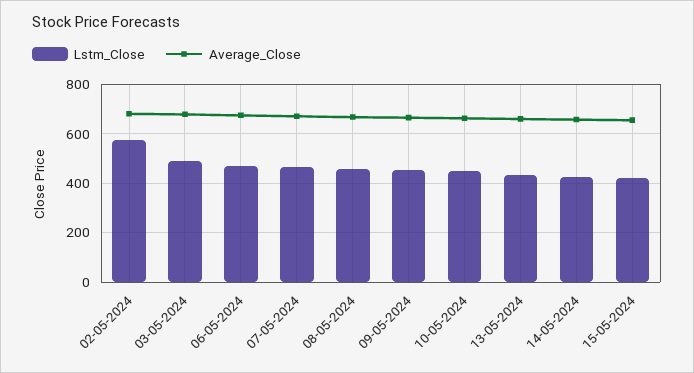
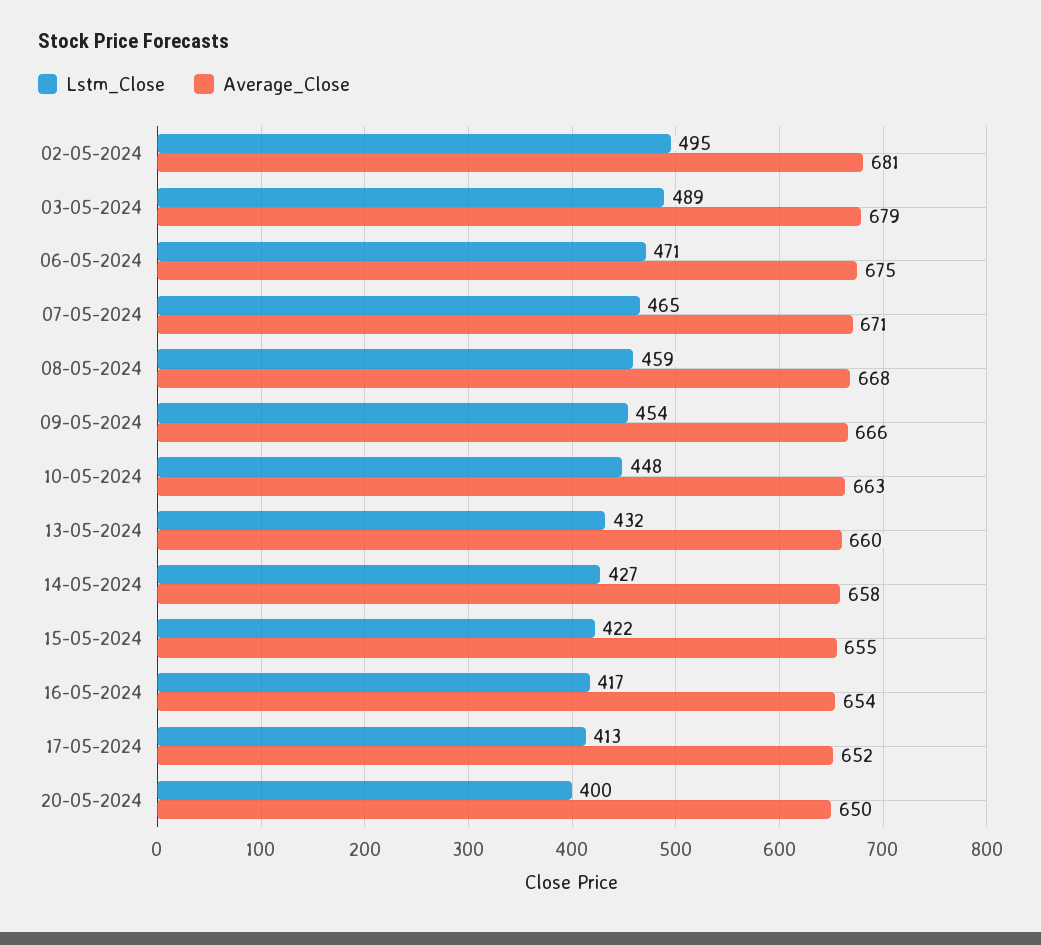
Lstm_Close, 02-05-2024: 575 -> 495
Lstm_Close, 16-05-2024: none -> 417
Average_Close, 16-05-2024: none -> 654
Lstm_Close, 17-05-2024: none -> 413
Average_Close, 17-05-2024: none -> 652
Lstm_Close, 20-05-2024: none -> 400
Average_Close, 20-05-2024: none -> 650

